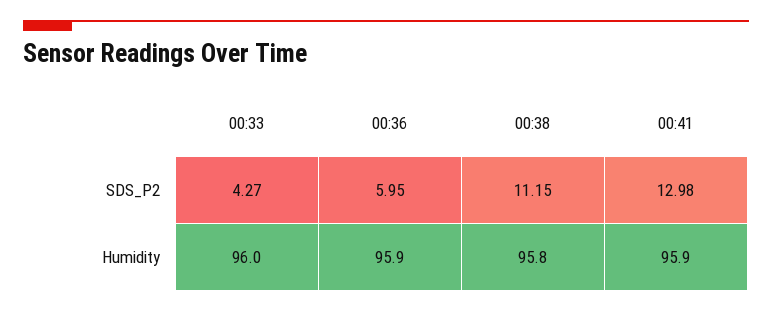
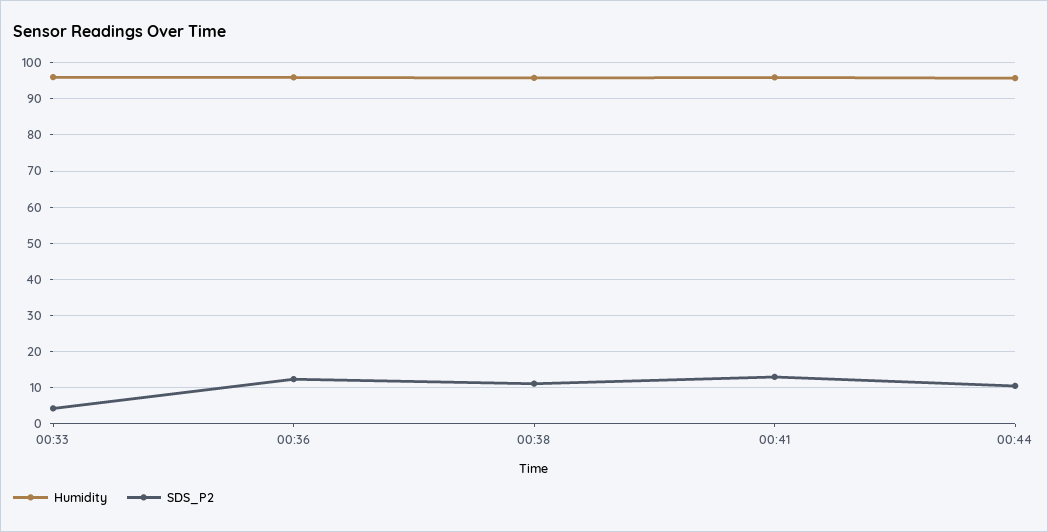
SDS_P2, 00:36: 5.95 -> 12
Humidity, 00:44: none -> 96
SDS_P2, 00:44: none -> 10

